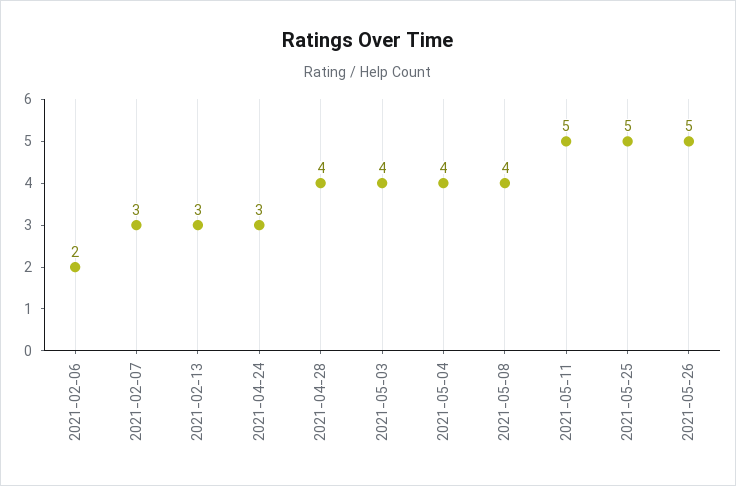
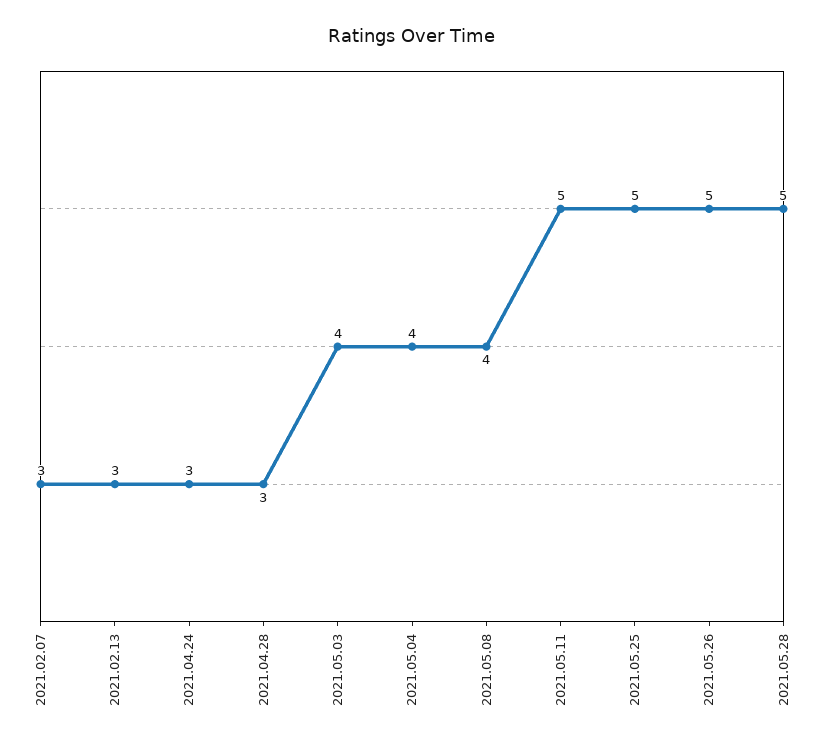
2021-02-06: 2 -> none
2021-04-28: 4 -> 3
2021.05.28: none -> 5

